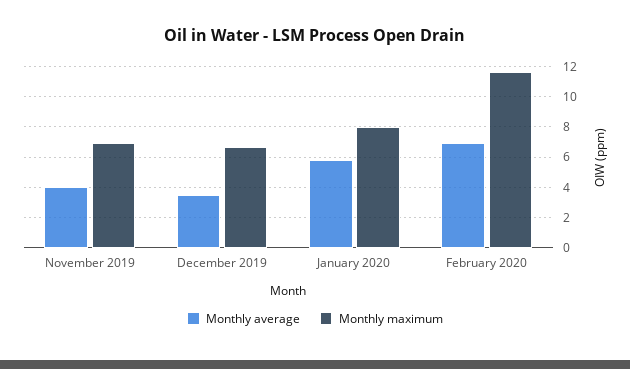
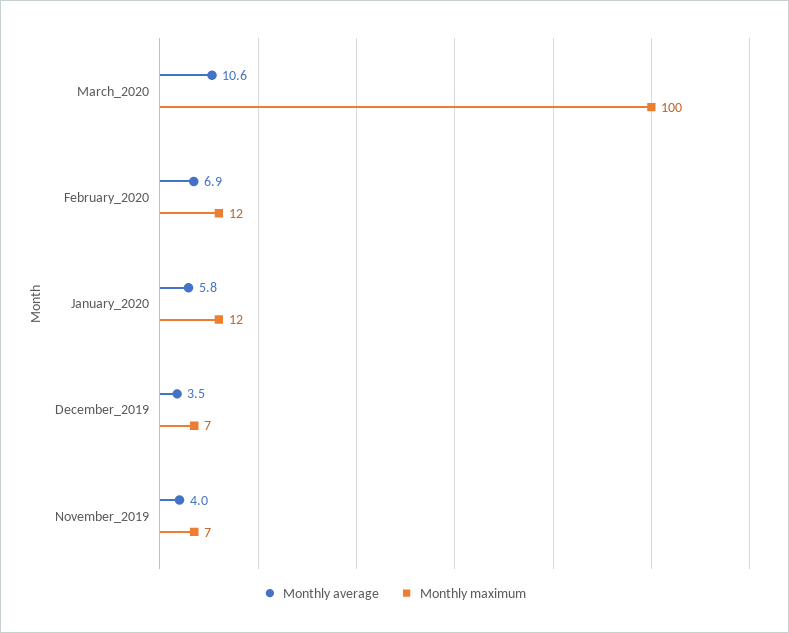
Monthly maximum, January 2020: 8 -> 12
Monthly average, March_2020: none -> 10.6
Monthly maximum, March_2020: none -> 100

